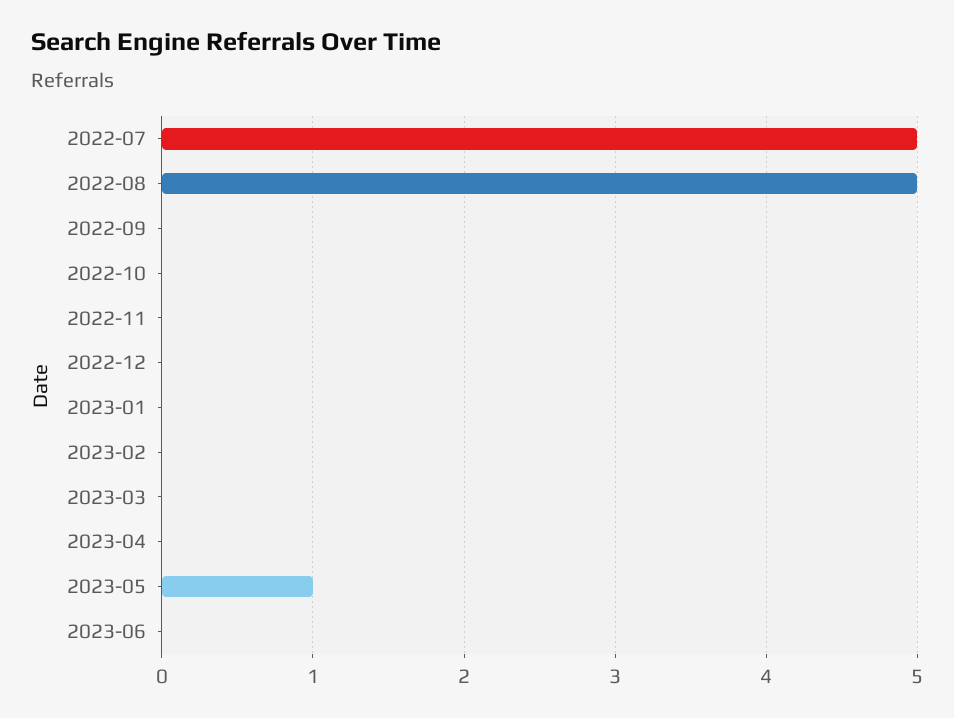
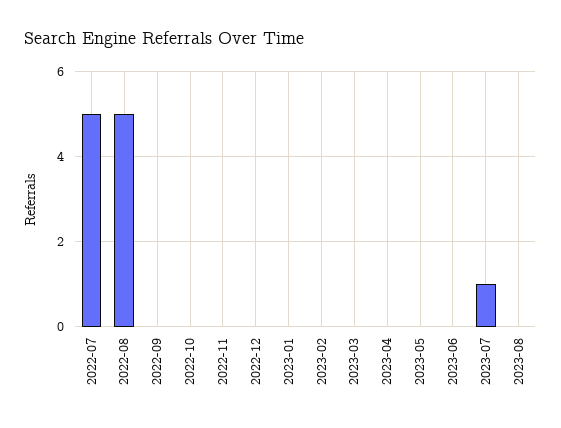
2023-05: 1 -> 0
2023-07: none -> 1
2023-08: none -> 0

